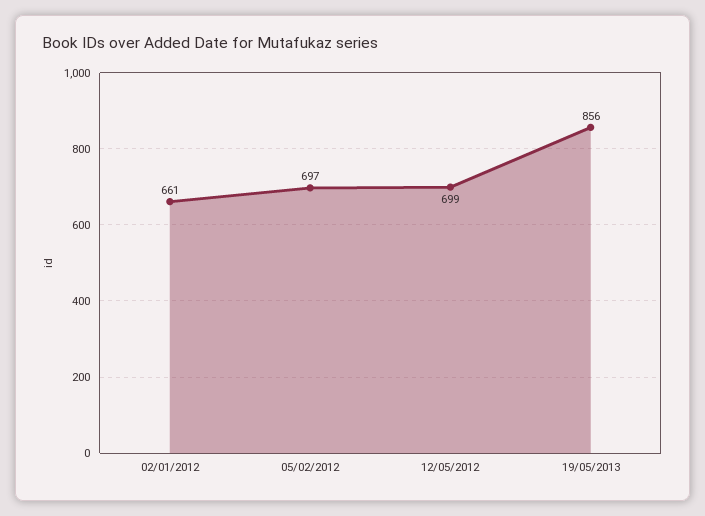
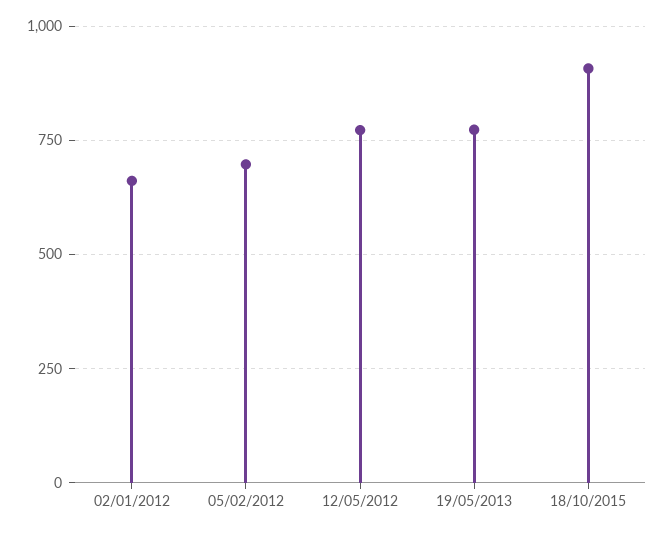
12/05/2012: 699 -> 775
19/05/2013: 856 -> 775
18/10/2015: none -> 900

